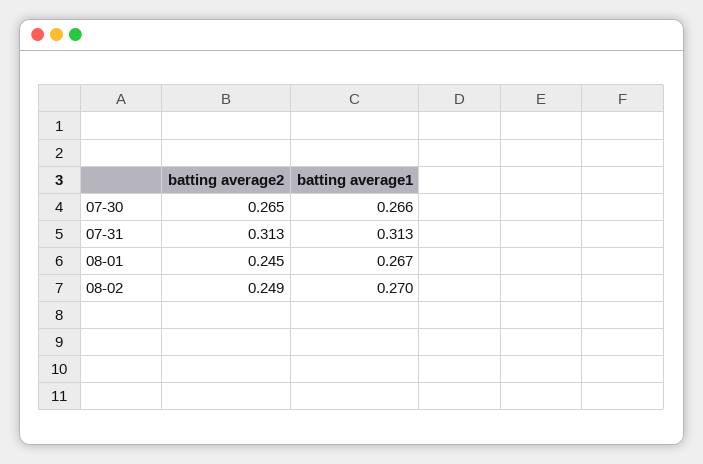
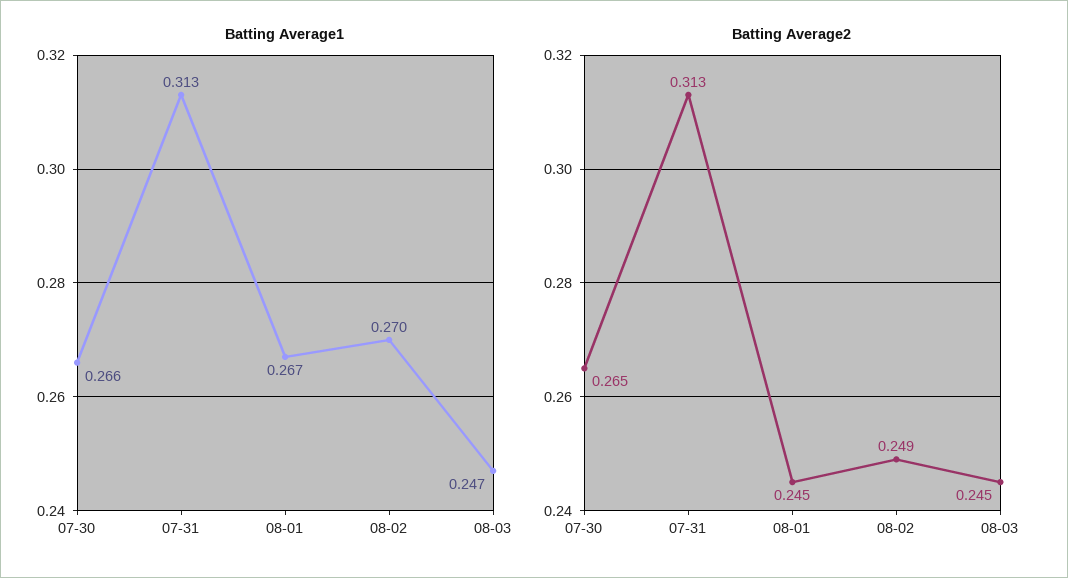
batting average1, 08-03: none -> 0.247
batting average2, 08-03: none -> 0.245

